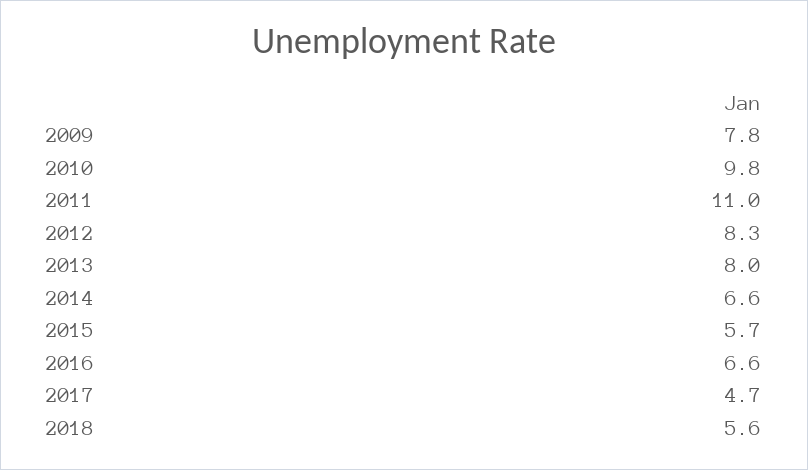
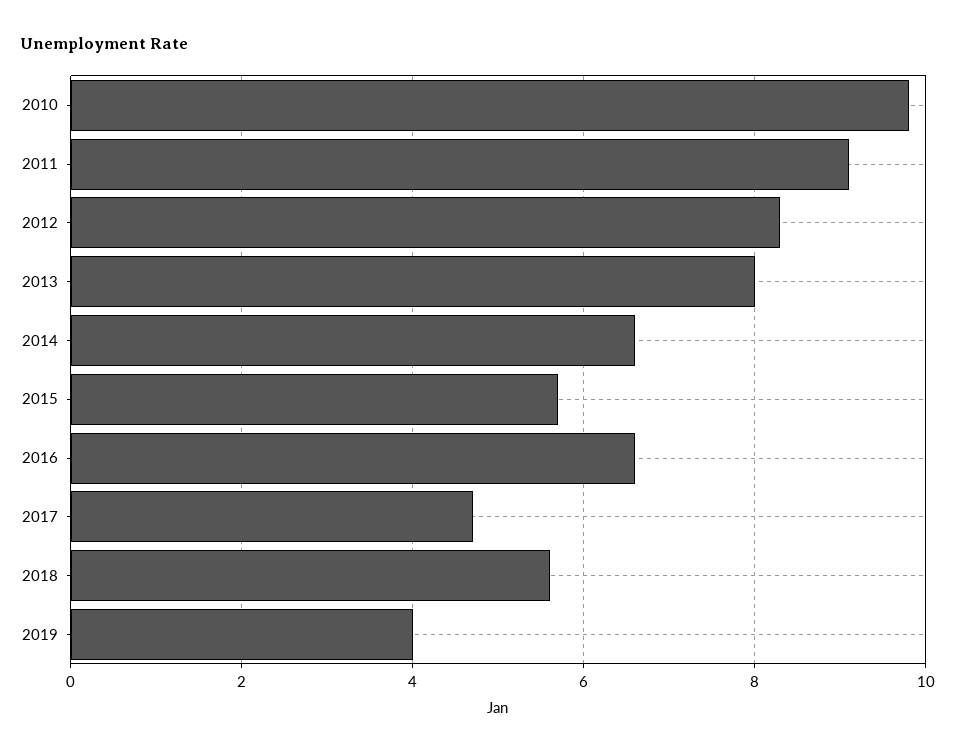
2009: 7.8 -> none
2011: 11 -> 9
2019: none -> 4

